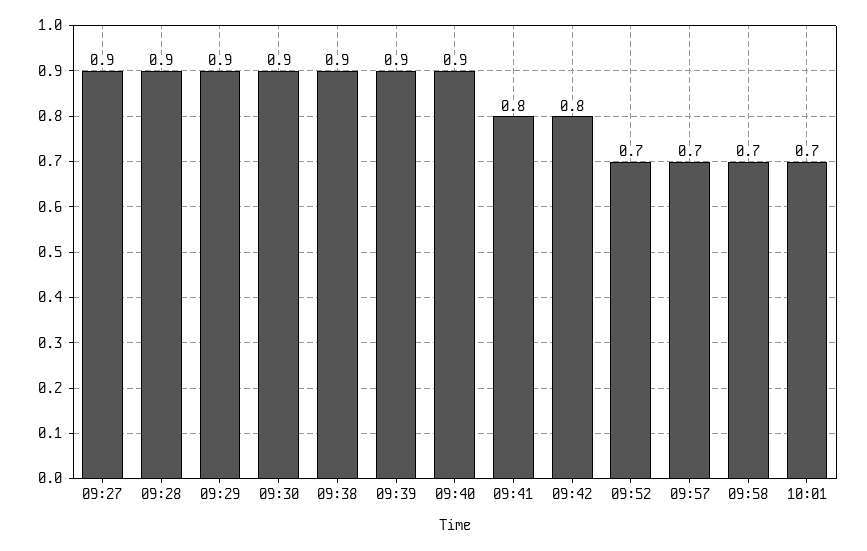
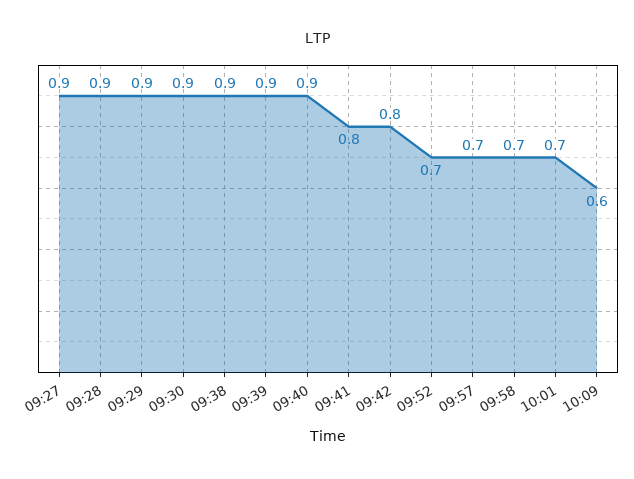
10:09: none -> 0.6

